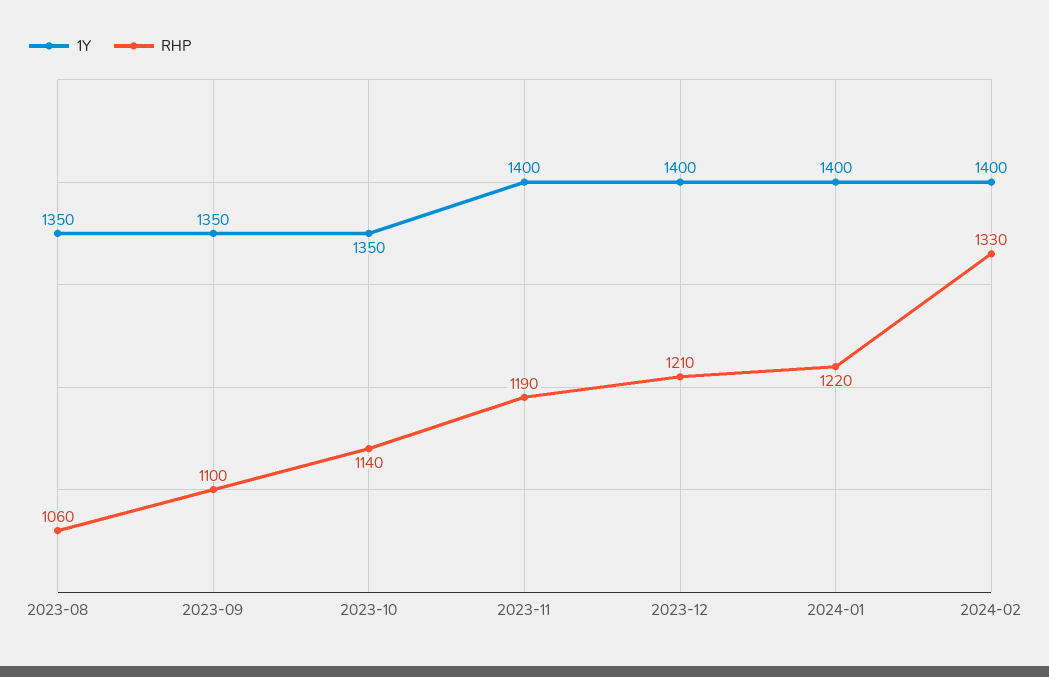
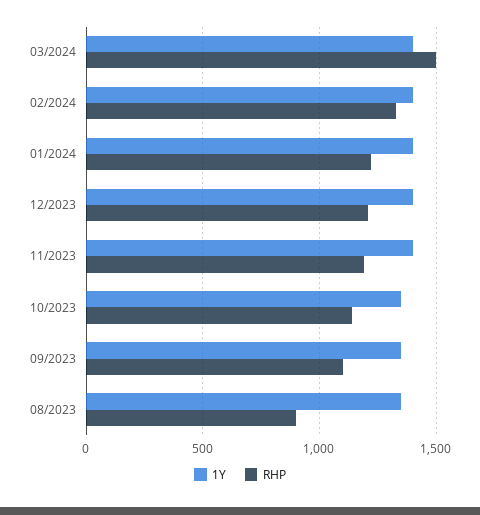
RHP, 2023-08: 1060 -> 900
1Y, 03/2024: none -> 1400
RHP, 03/2024: none -> 1500

